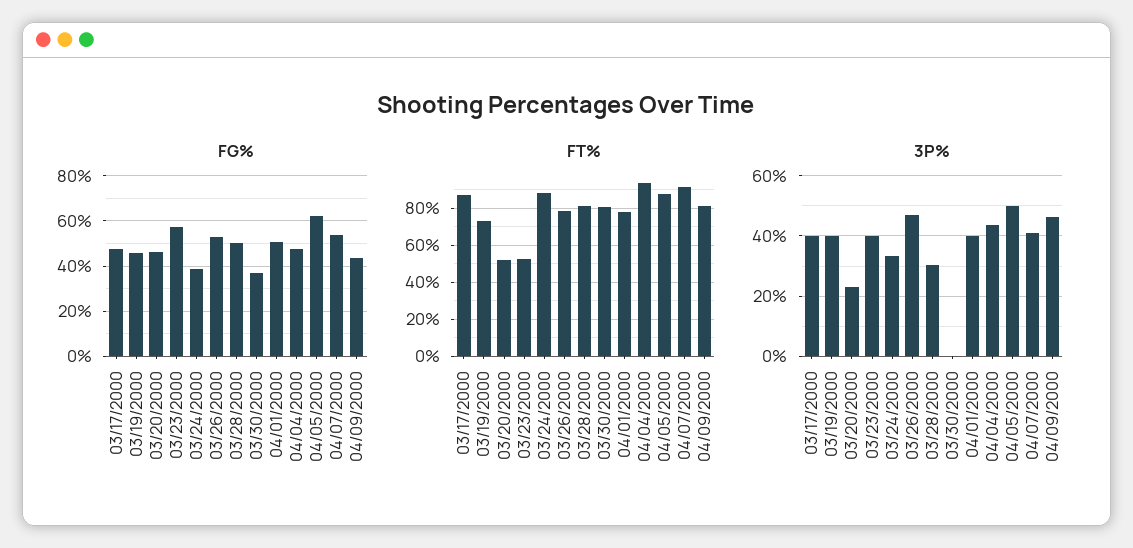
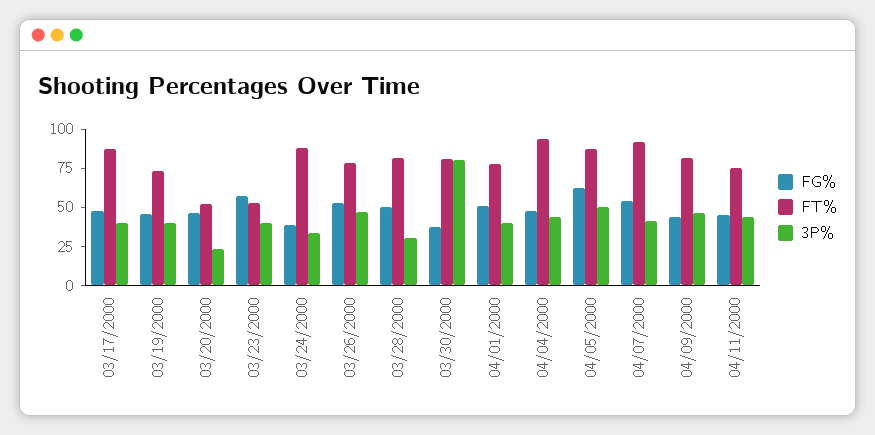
3P%, 03/30/2000: 0 -> 75
FG%, 04/11/2000: none -> 50
FT%, 04/11/2000: none -> 75
3P%, 04/11/2000: none -> 50

